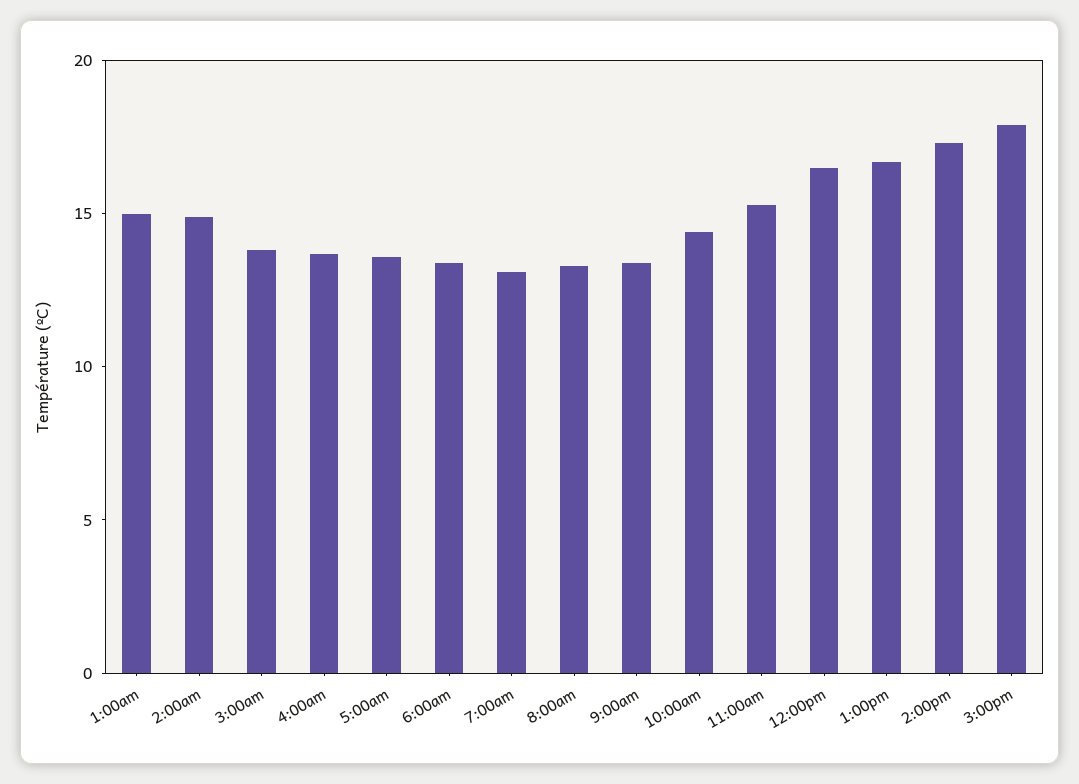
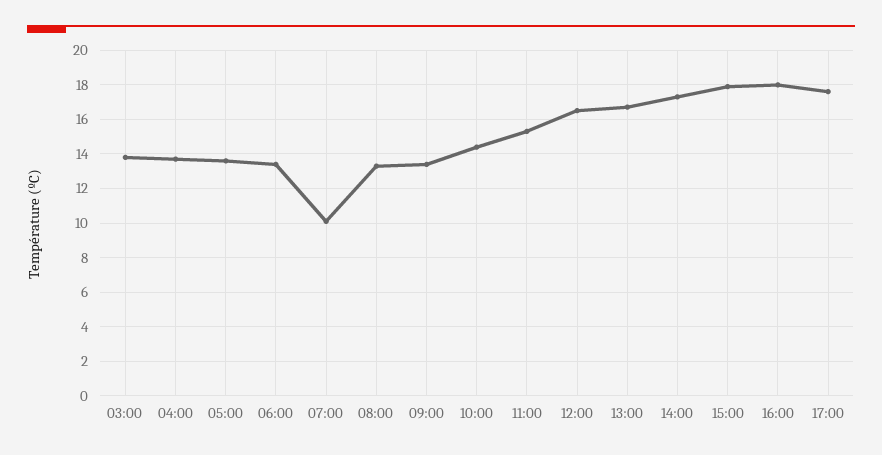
1:00am: 15 -> none
2:00am: 15 -> none
7:00am: 13 -> 10
16:00: none -> 18
17:00: none -> 17.5

